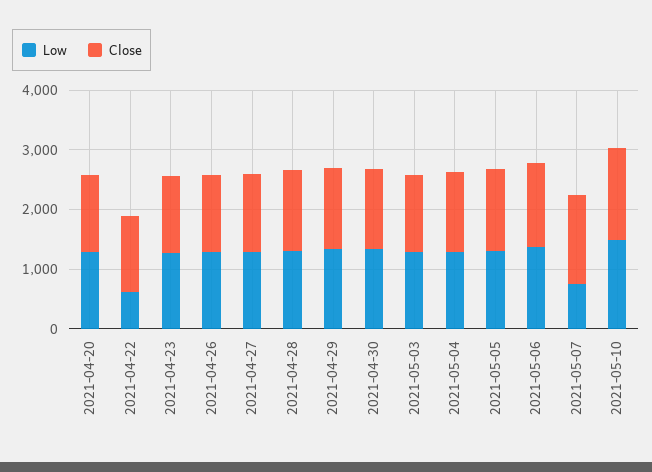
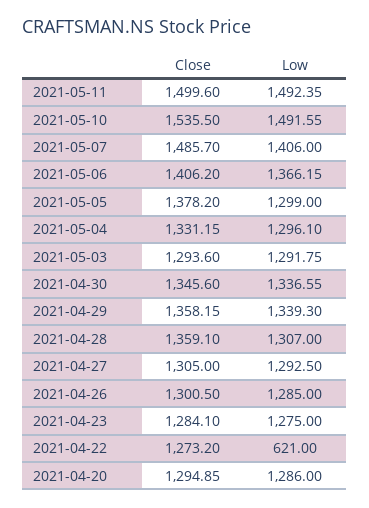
Low, 2021-05-07: 800 -> 1406
Close, 2021-05-11: none -> 1499.6
Low, 2021-05-11: none -> 1492.35

